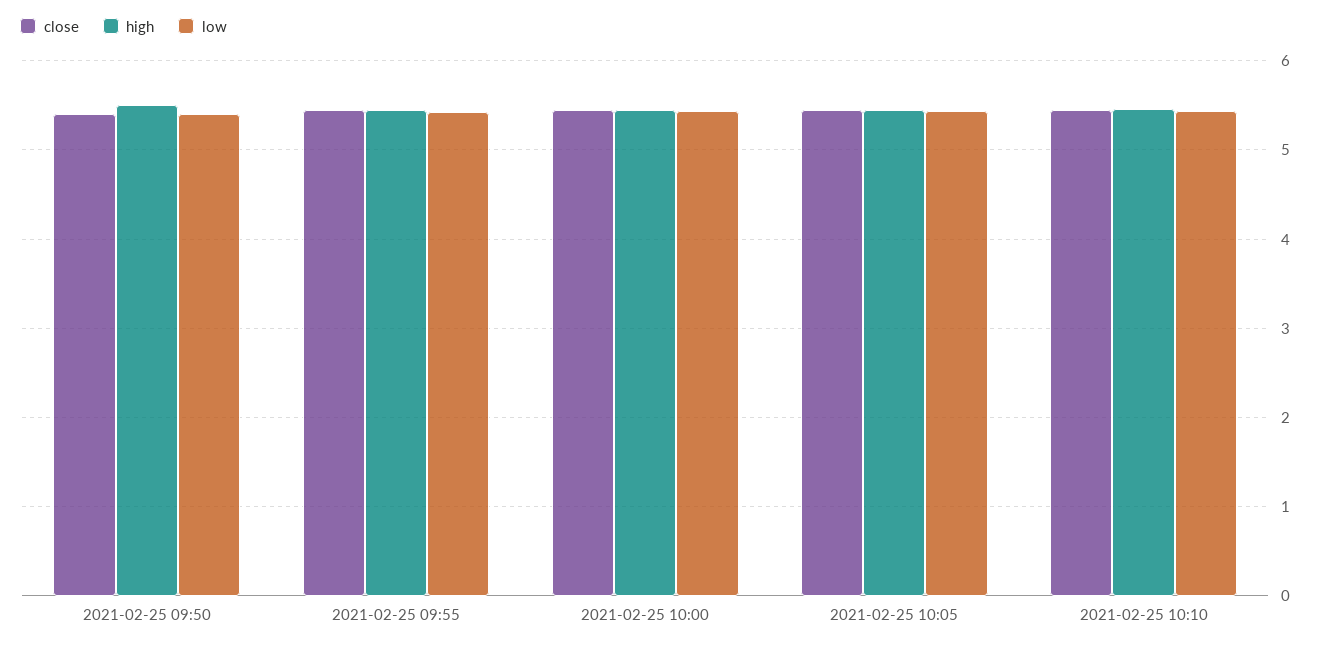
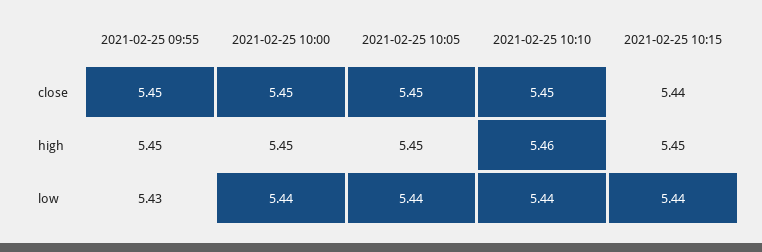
close, 2021-02-25 09:50: 5.4 -> none
high, 2021-02-25 09:50: 5.5 -> none
low, 2021-02-25 09:50: 5.4 -> none
close, 2021-02-25 10:15: none -> 5.44
high, 2021-02-25 10:15: none -> 5.45
low, 2021-02-25 10:15: none -> 5.44

